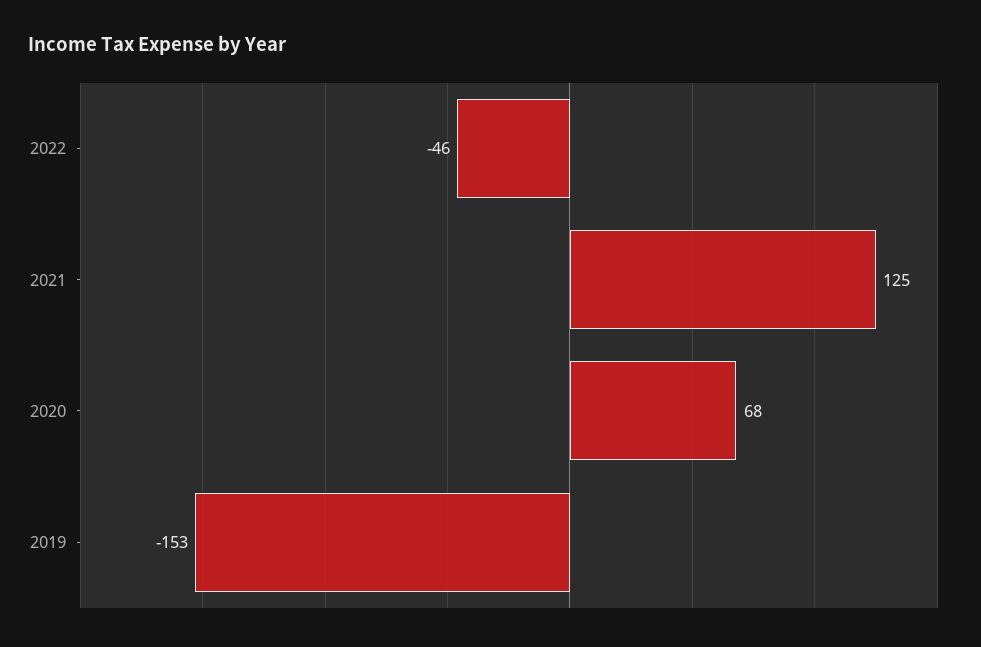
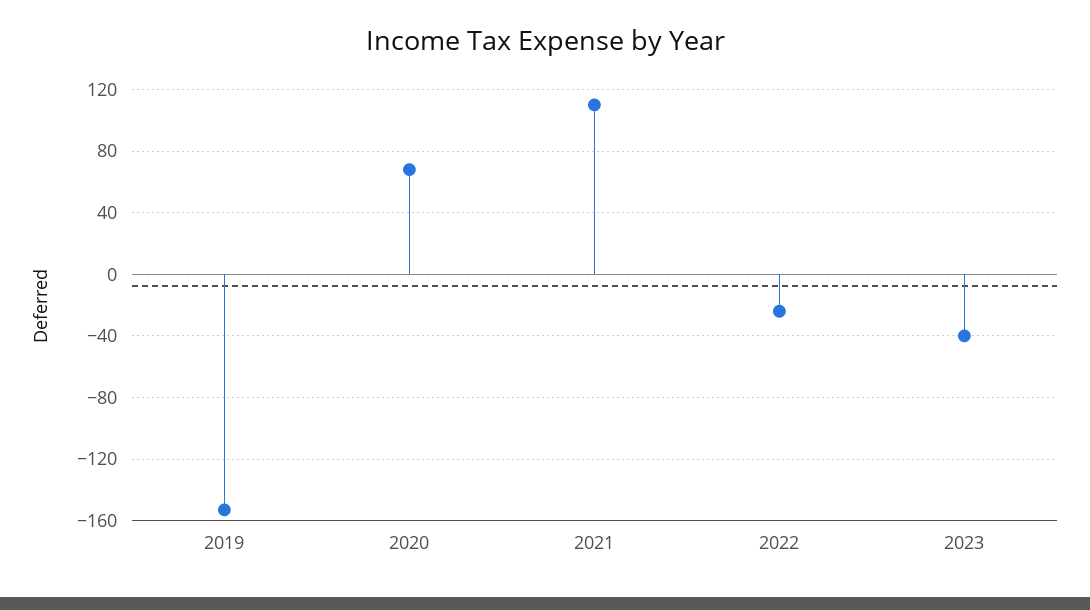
2022: -46 -> -25
2021: 125 -> 110
2023: none -> -40

